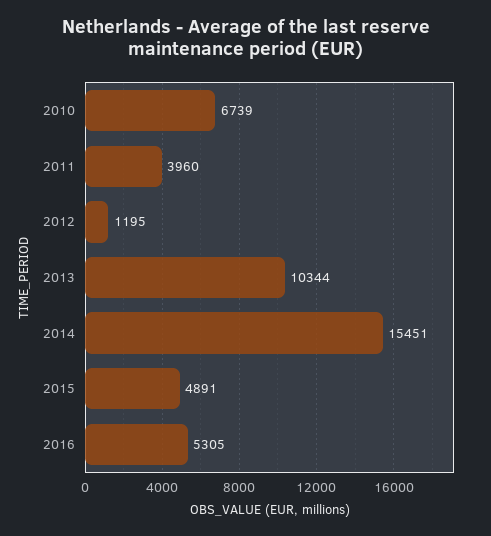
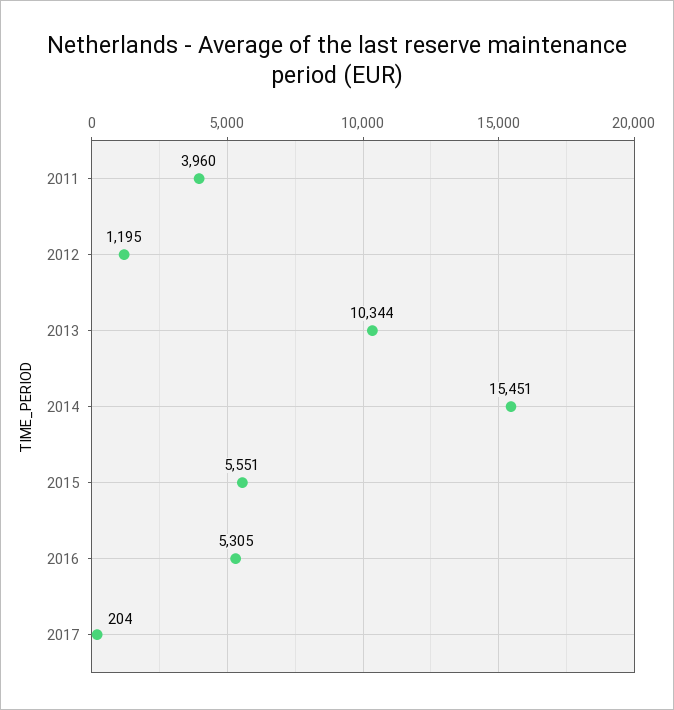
2010: 6739 -> none
2015: 4891 -> 5551
2017: none -> 204

